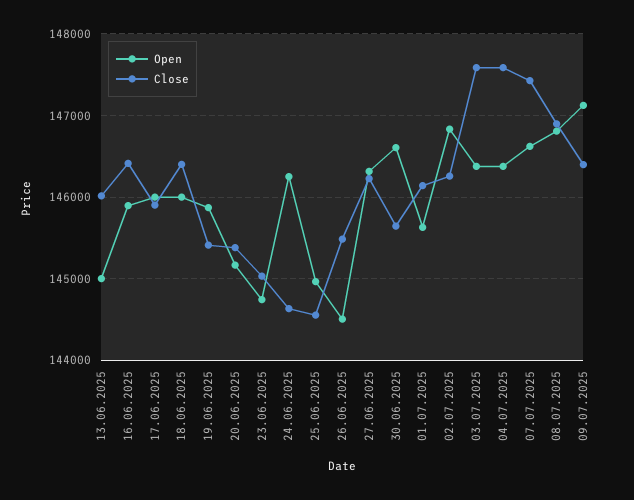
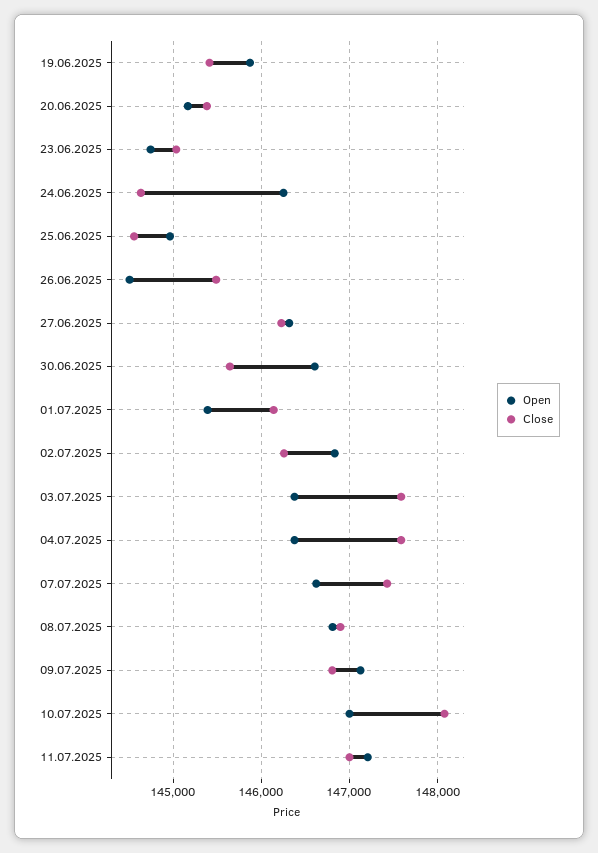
Open, 13.06.2025: 145000 -> none
Close, 13.06.2025: 146000 -> none
Open, 16.06.2025: 145900 -> none
Close, 16.06.2025: 146400 -> none
Open, 17.06.2025: 146000 -> none
Close, 17.06.2025: 145900 -> none
Open, 18.06.2025: 146000 -> none
Close, 18.06.2025: 146400 -> none
Open, 01.07.2025: 145600 -> 145400
Close, 09.07.2025: 146400 -> 146800
Open, 10.07.2025: none -> 147000
Close, 10.07.2025: none -> 148100
Open, 11.07.2025: none -> 147200
Close, 11.07.2025: none -> 147000

